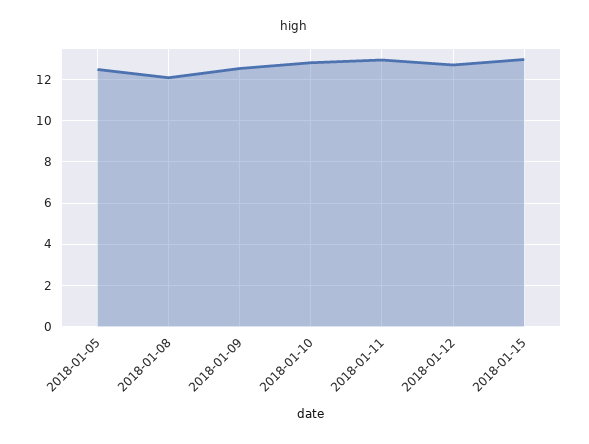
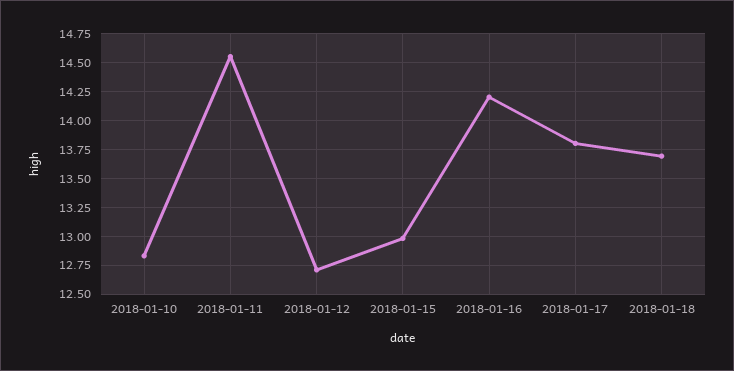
2018-01-05: 12.5 -> none
2018-01-08: 12 -> none
2018-01-09: 12.5 -> none
2018-01-11: 13 -> 14.5
2018-01-16: none -> 14.25
2018-01-17: none -> 13.75
2018-01-18: none -> 13.75

